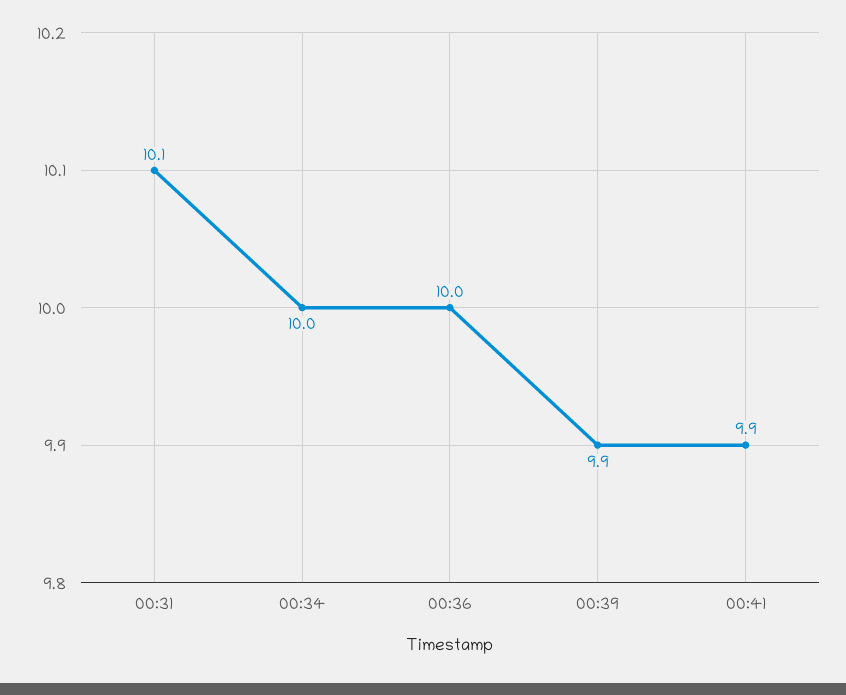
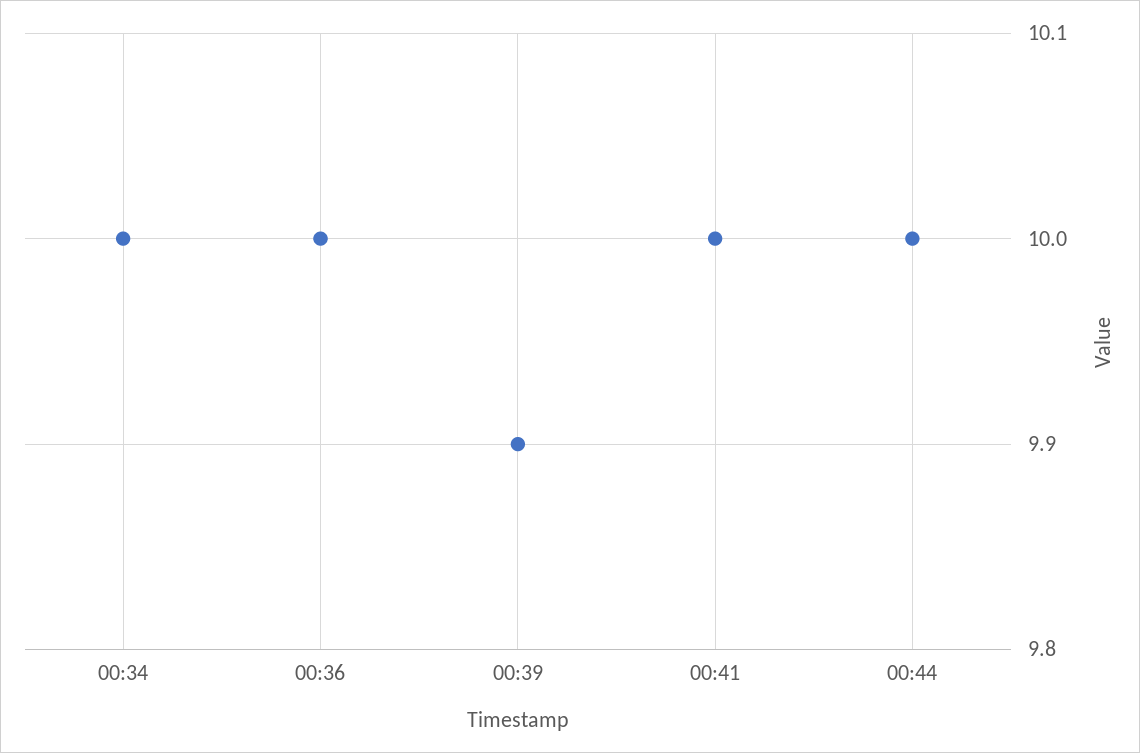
00:31: 10.1 -> none
00:41: 9.9 -> 10
00:44: none -> 10

